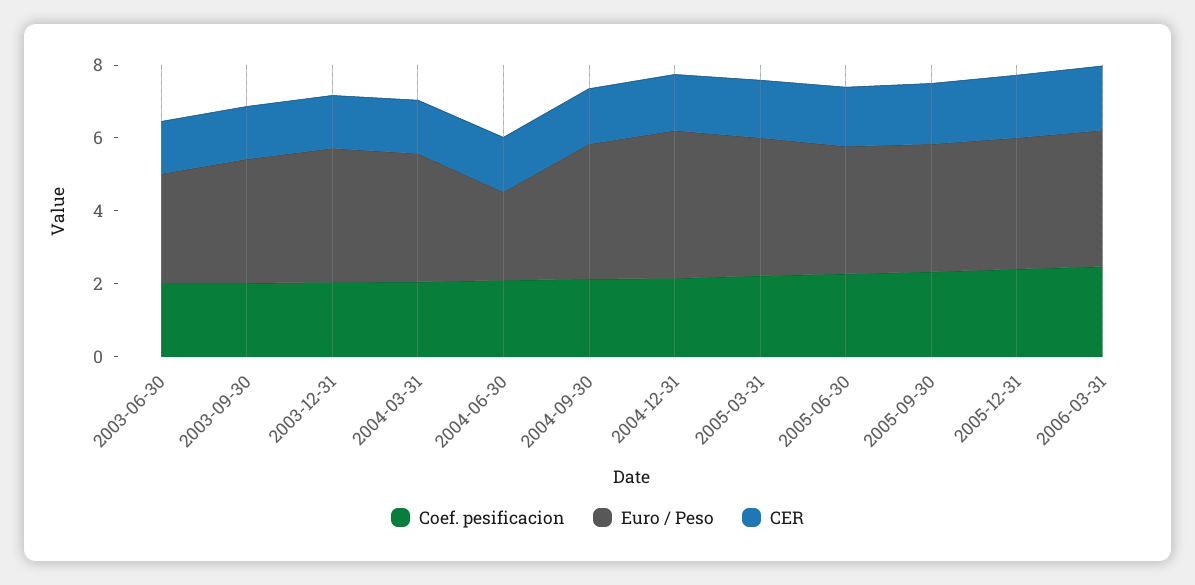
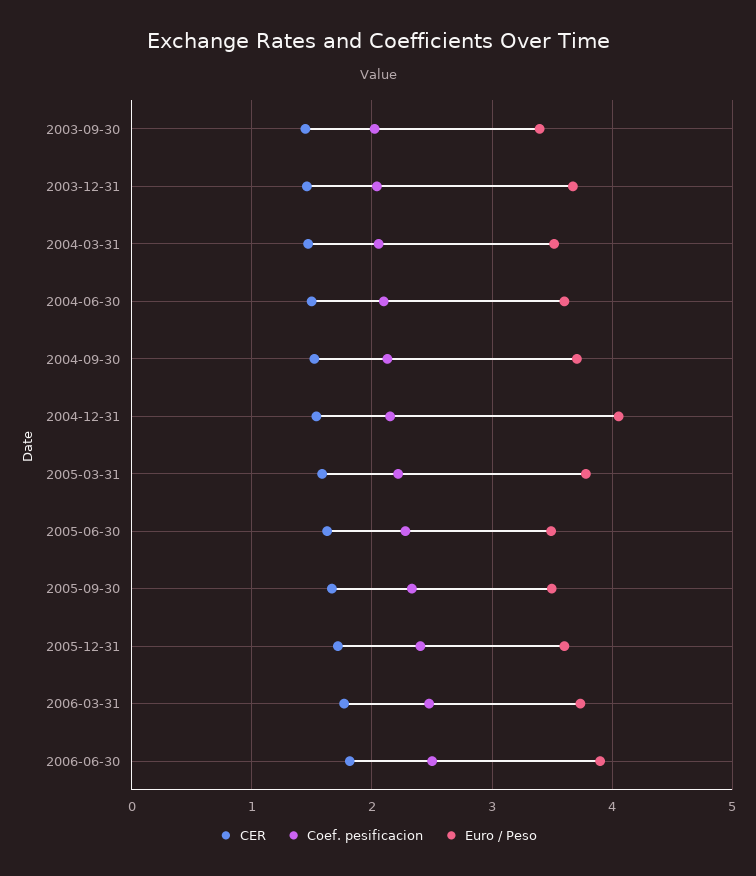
Coef. pesificacion, 2003-06-30: 2 -> none
Euro / Peso, 2003-06-30: 3 -> none
CER, 2003-06-30: 1.5 -> none
Euro / Peso, 2004-06-30: 2.5 -> 3.6
CER, 2006-06-30: none -> 1.8
Coef. pesificacion, 2006-06-30: none -> 2.5
Euro / Peso, 2006-06-30: none -> 3.9

